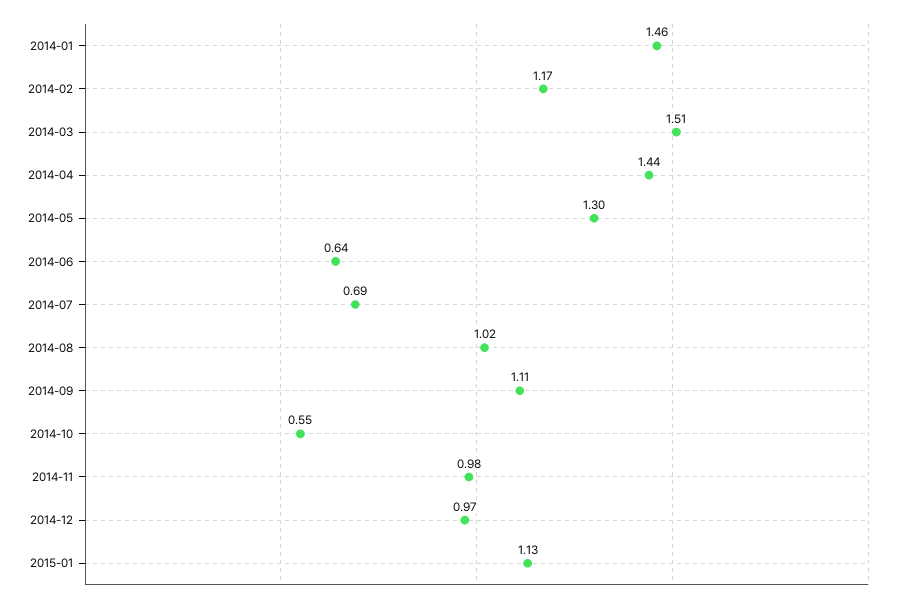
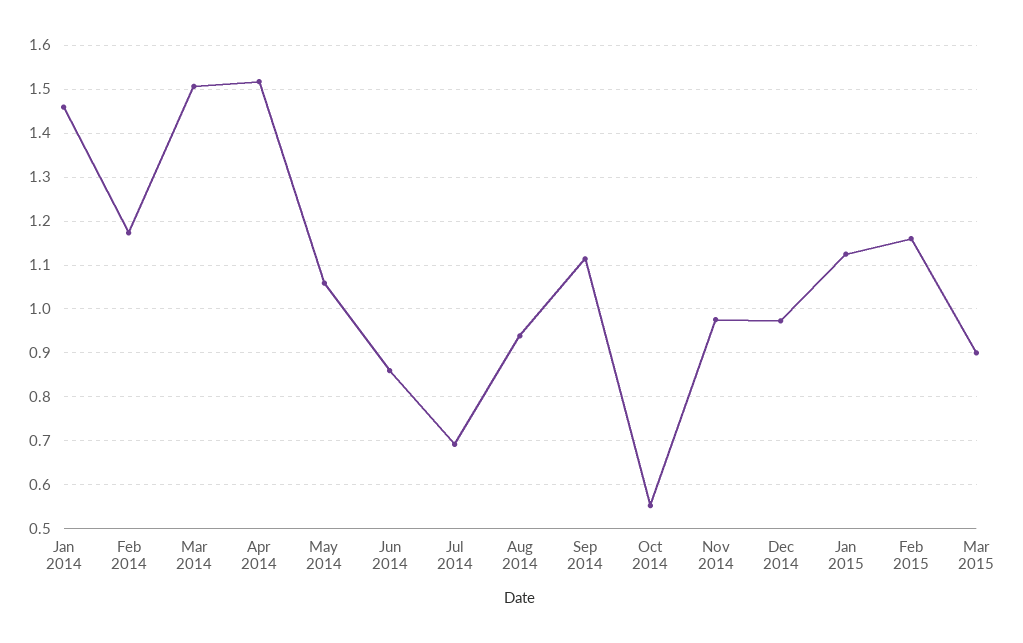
2014-04: 1.44 -> 1.52
2014-05: 1.3 -> 1.06
2014-06: 0.64 -> 0.86
2014-08: 1.02 -> 0.94
Feb 2015: none -> 1.16
Mar 2015: none -> 0.9

